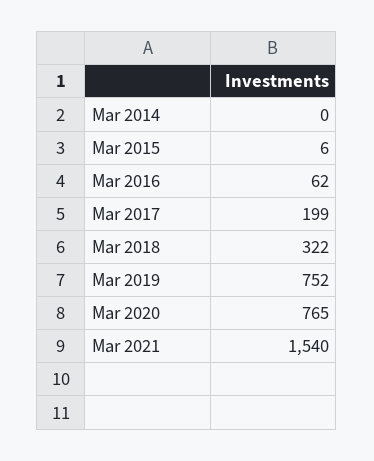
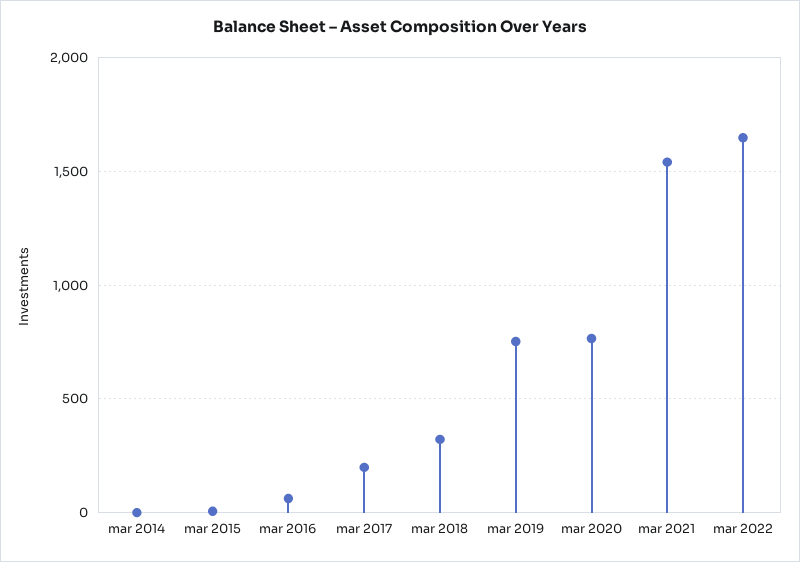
mar 2022: none -> 1650

